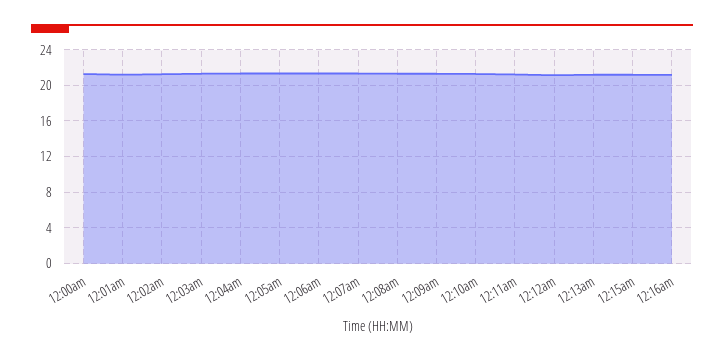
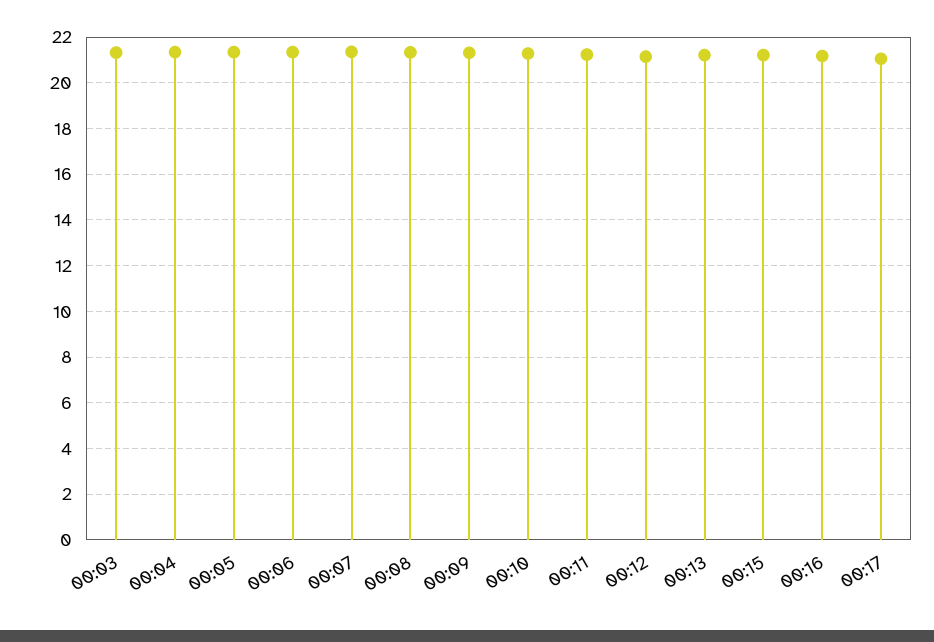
12:00am: 21 -> none
12:01am: 21 -> none
12:02am: 21 -> none
00:17: none -> 21

